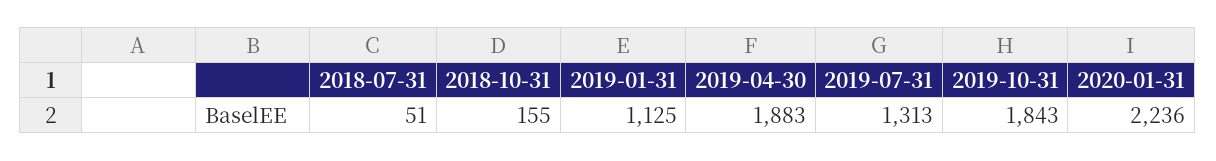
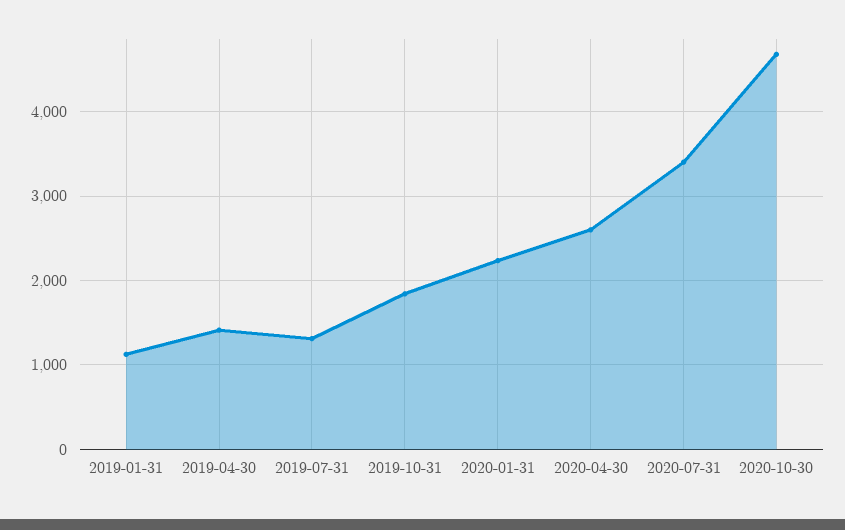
2018-07-31: 51 -> none
2018-10-31: 155 -> none
2019-04-30: 1883 -> 1400
2020-04-30: none -> 2600
2020-07-31: none -> 3400
2020-10-30: none -> 4700

